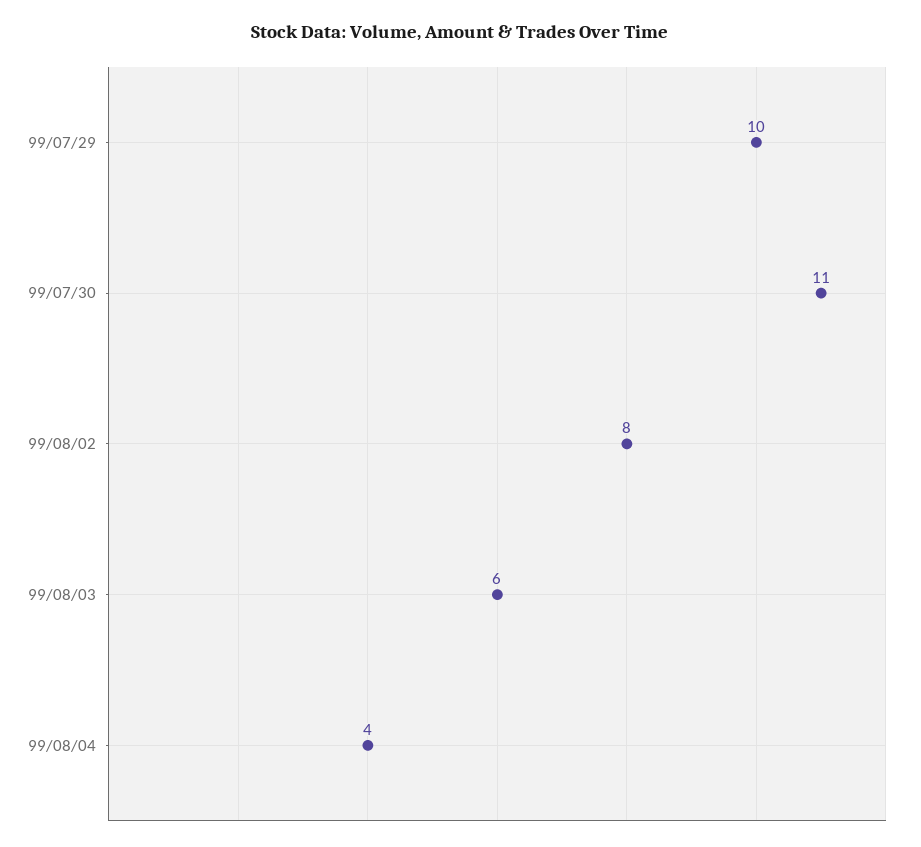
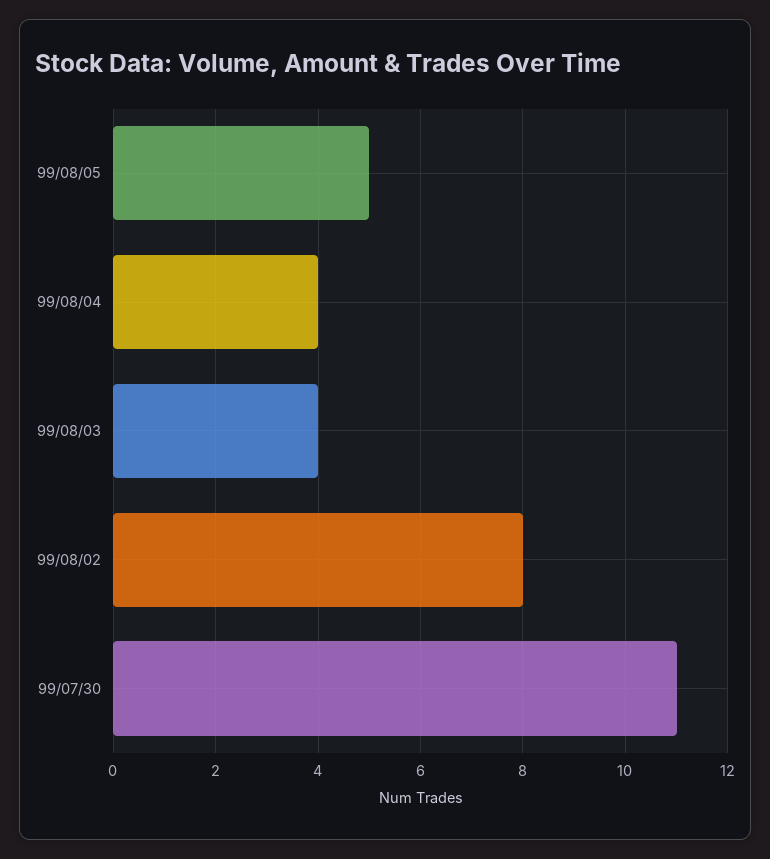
99/07/29: 10 -> none
99/08/03: 6 -> 4
99/08/05: none -> 5

